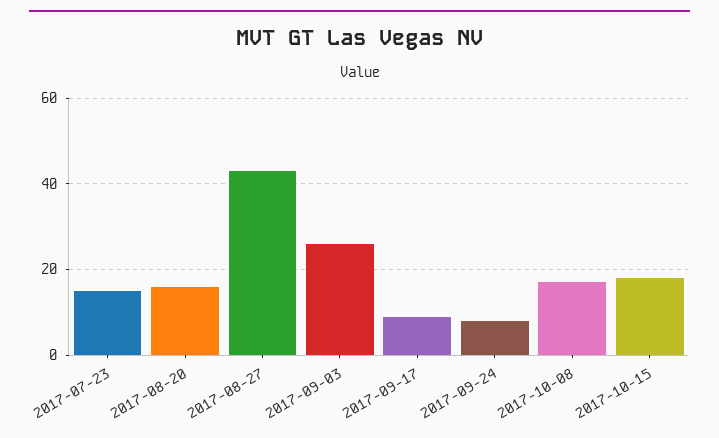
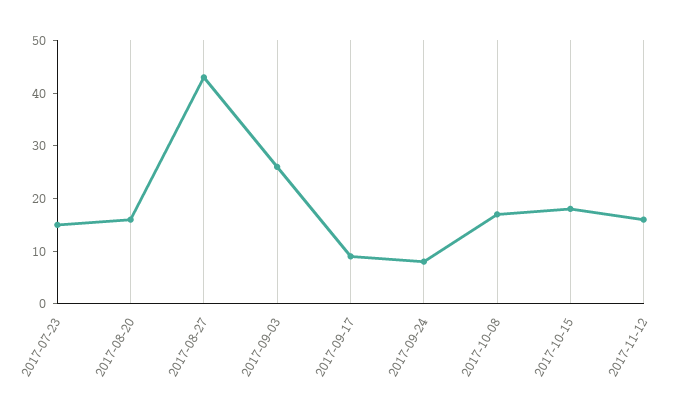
2017-11-12: none -> 15

